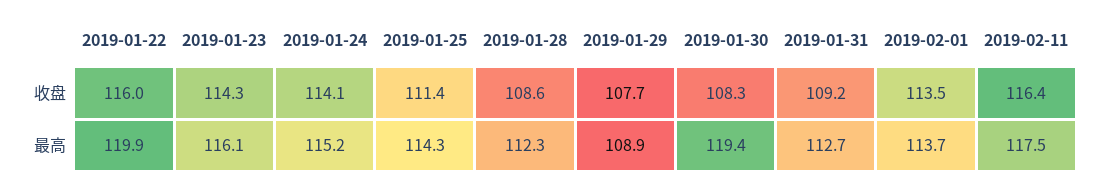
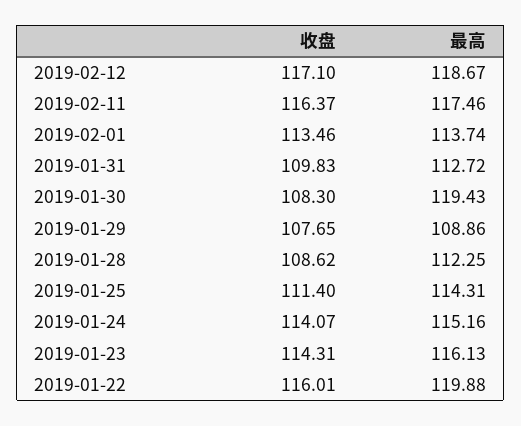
2019-01-31, 收盘: 109.2 -> 109.83
2019-02-12, 收盘: none -> 117.1
2019-02-12, 最高: none -> 118.67

